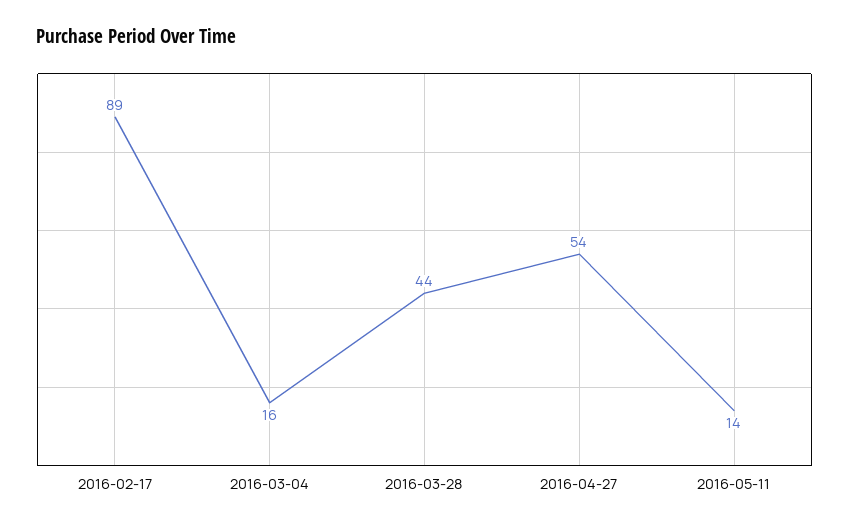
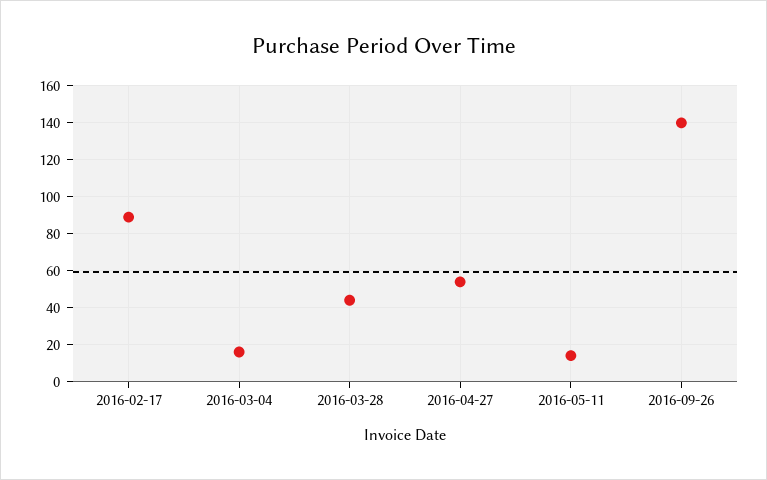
2016-09-26: none -> 140

